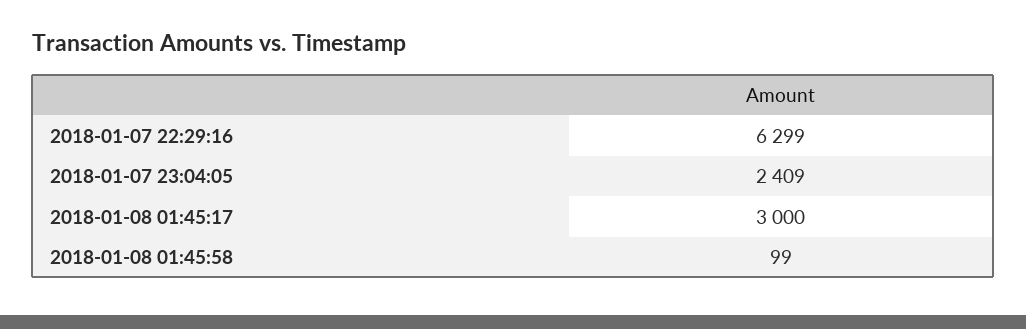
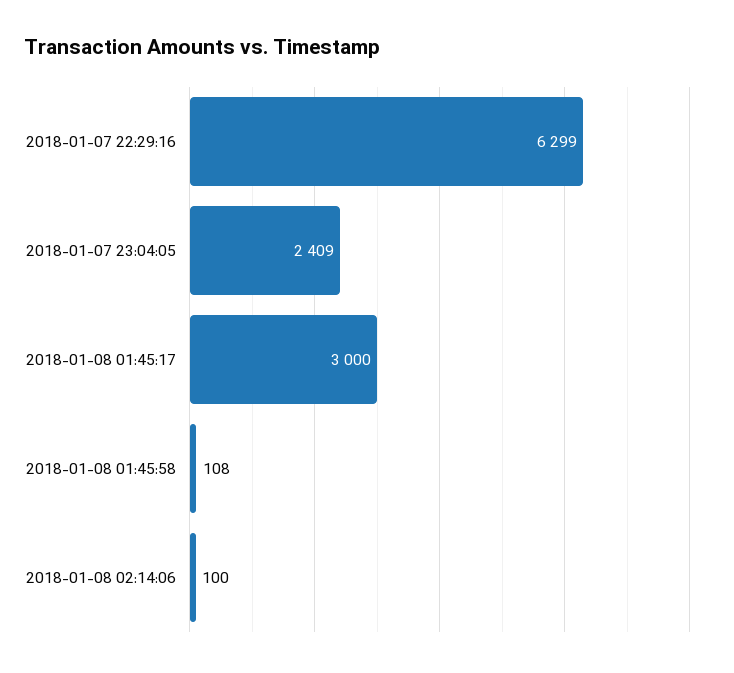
2018-01-08 01:45:58: 99 -> 108
2018-01-08 02:14:06: none -> 100

